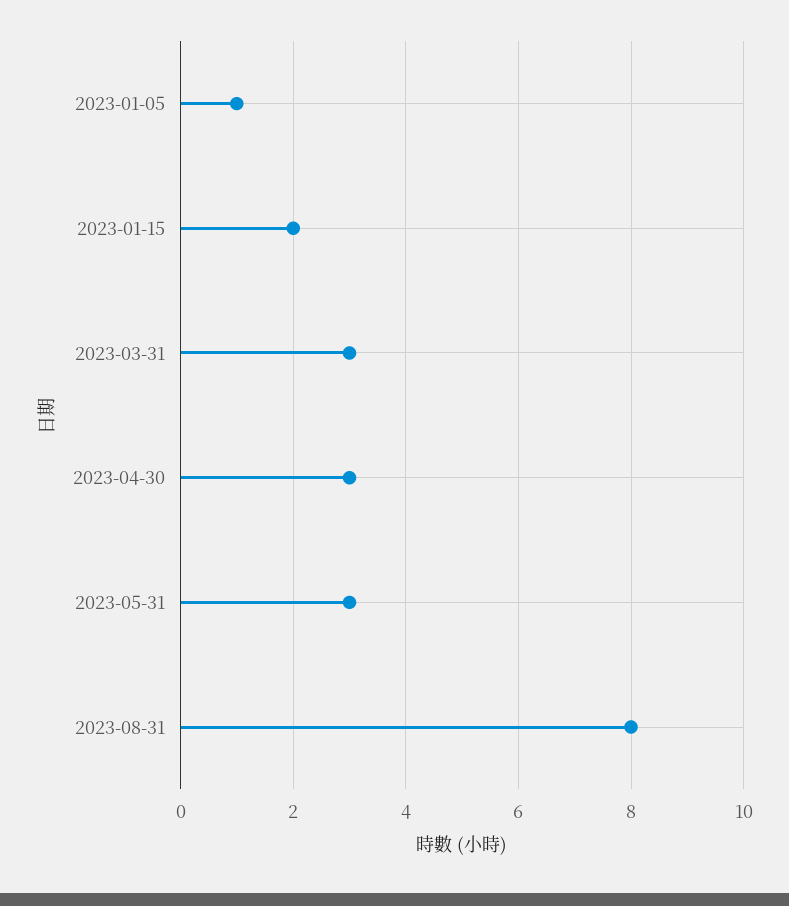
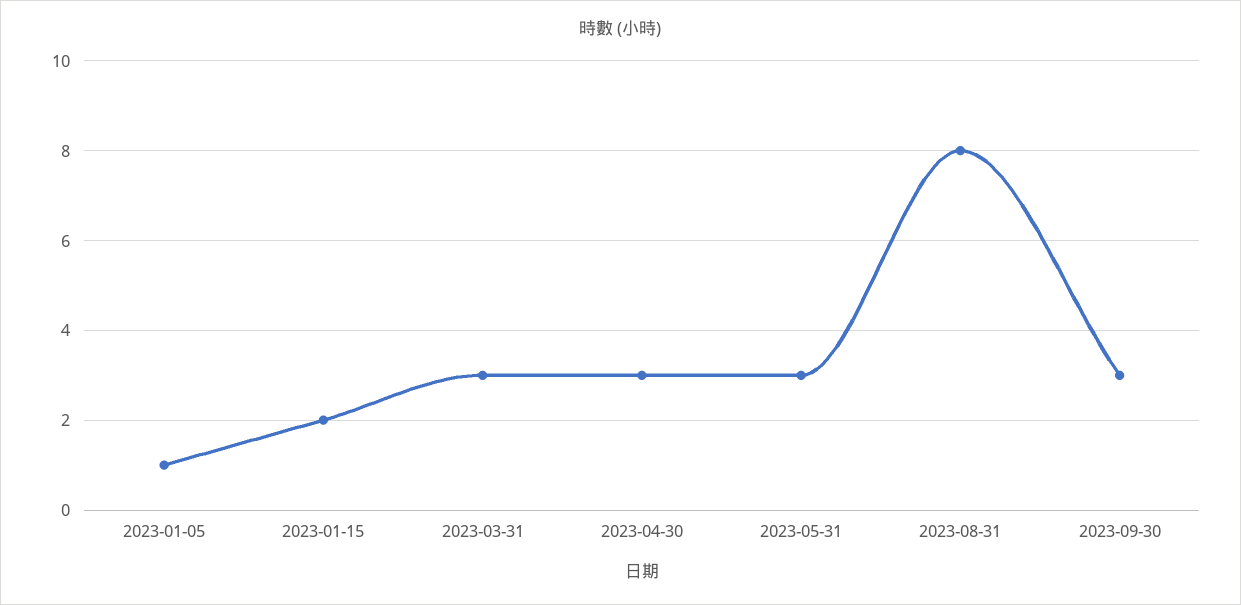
2023-09-30: none -> 3

